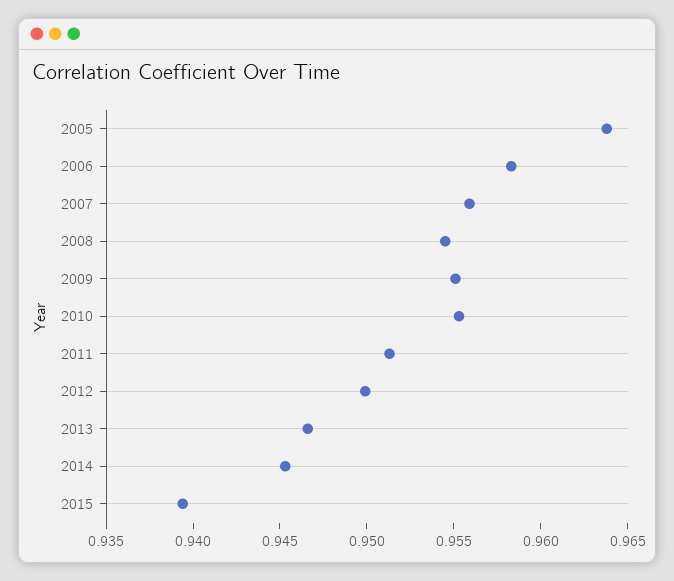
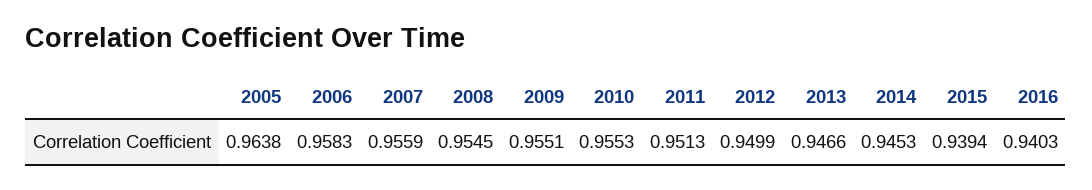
2016: none -> 0.9403

